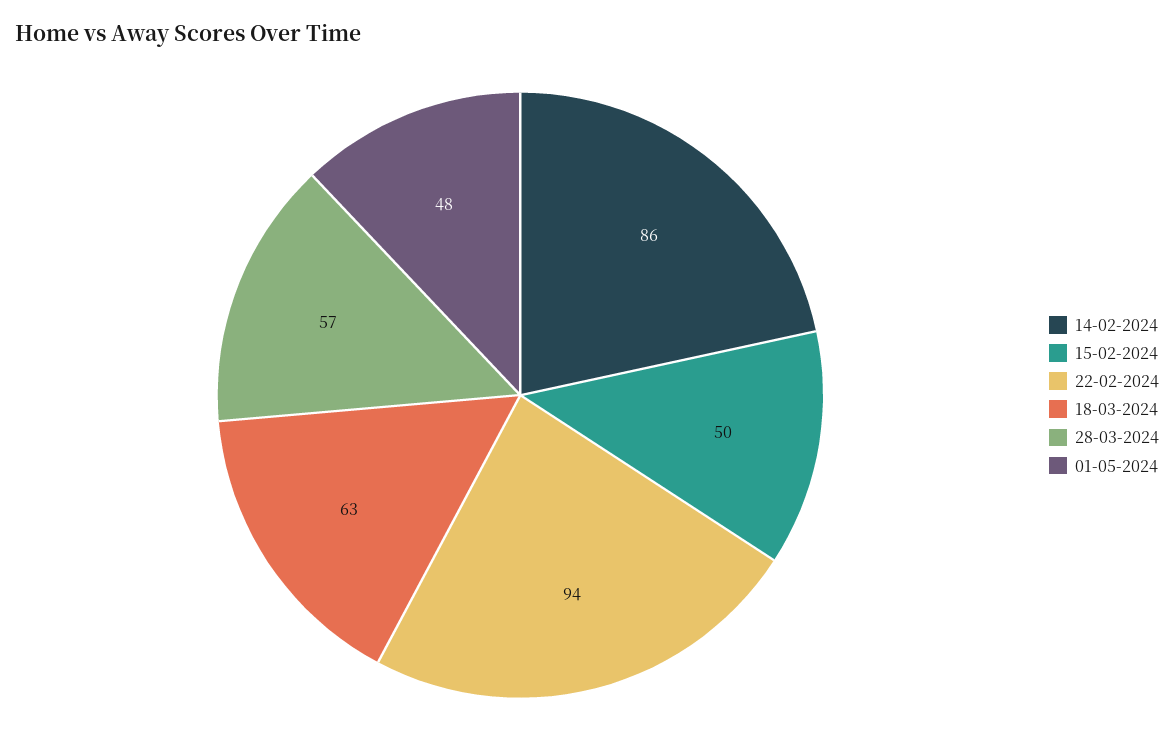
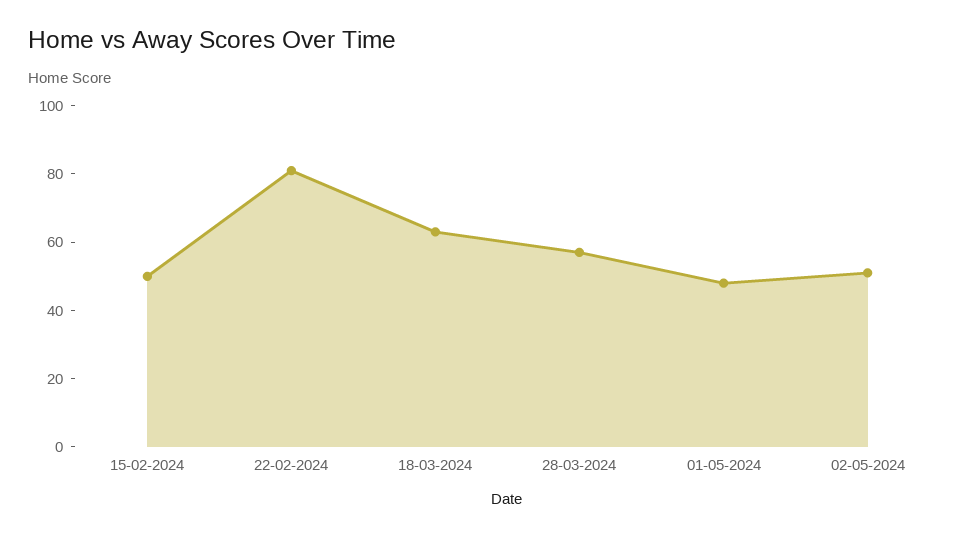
14-02-2024: 86 -> none
22-02-2024: 94 -> 80
02-05-2024: none -> 50

